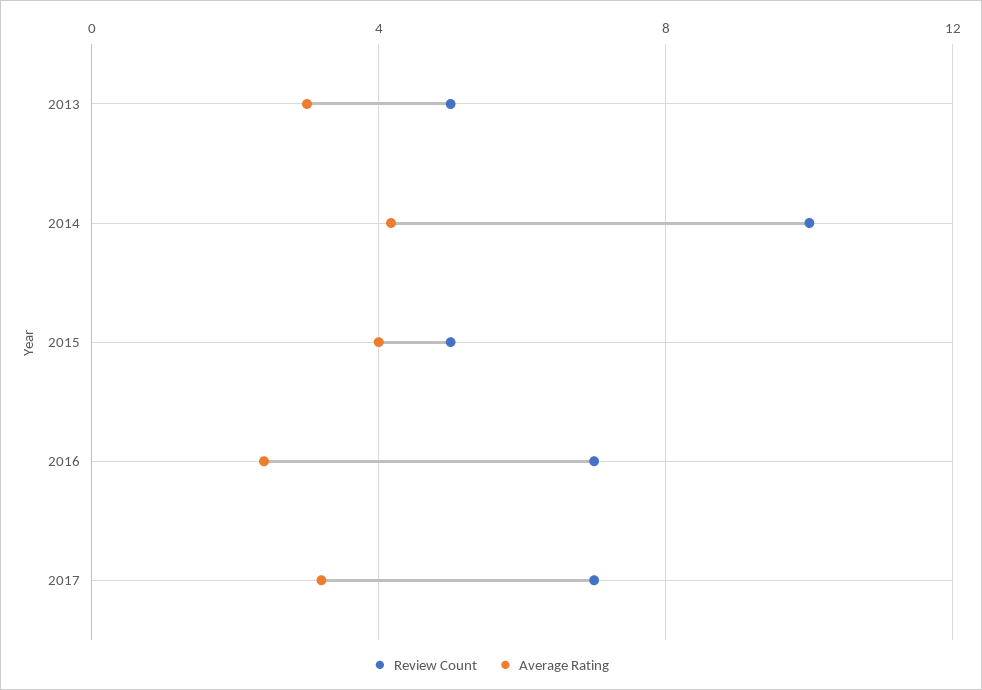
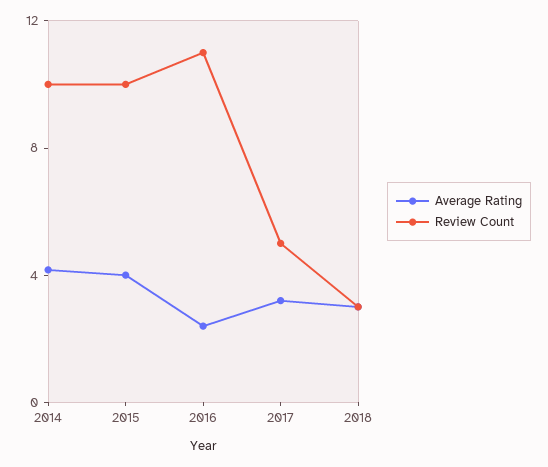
Review Count, 2013: 5 -> none
Average Rating, 2013: 3 -> none
Review Count, 2015: 5 -> 10
Review Count, 2016: 7 -> 11
Review Count, 2017: 7 -> 5
Average Rating, 2018: none -> 3
Review Count, 2018: none -> 3

